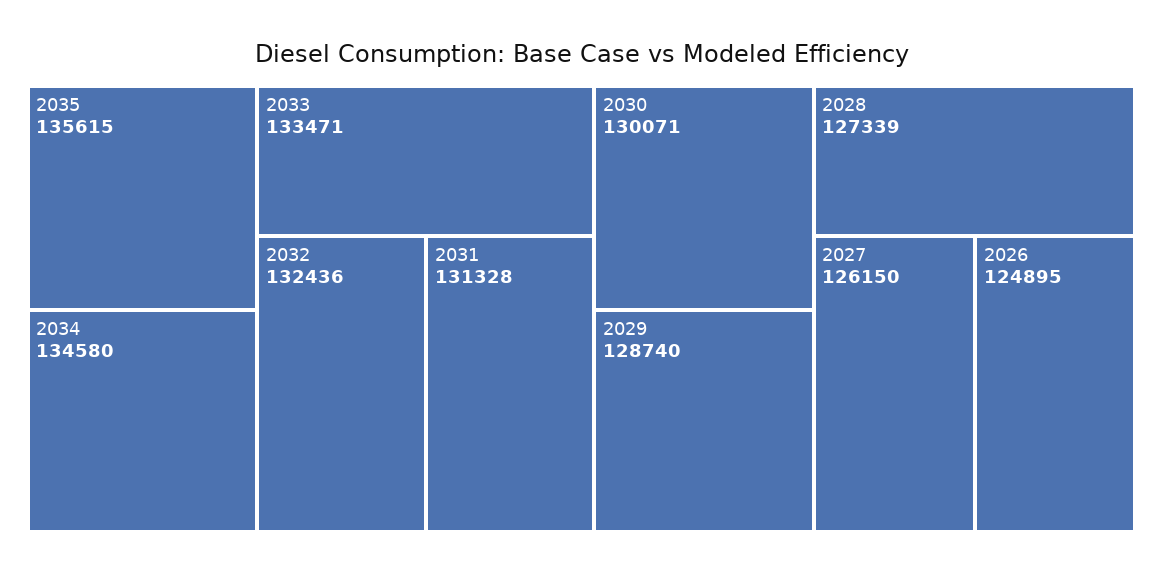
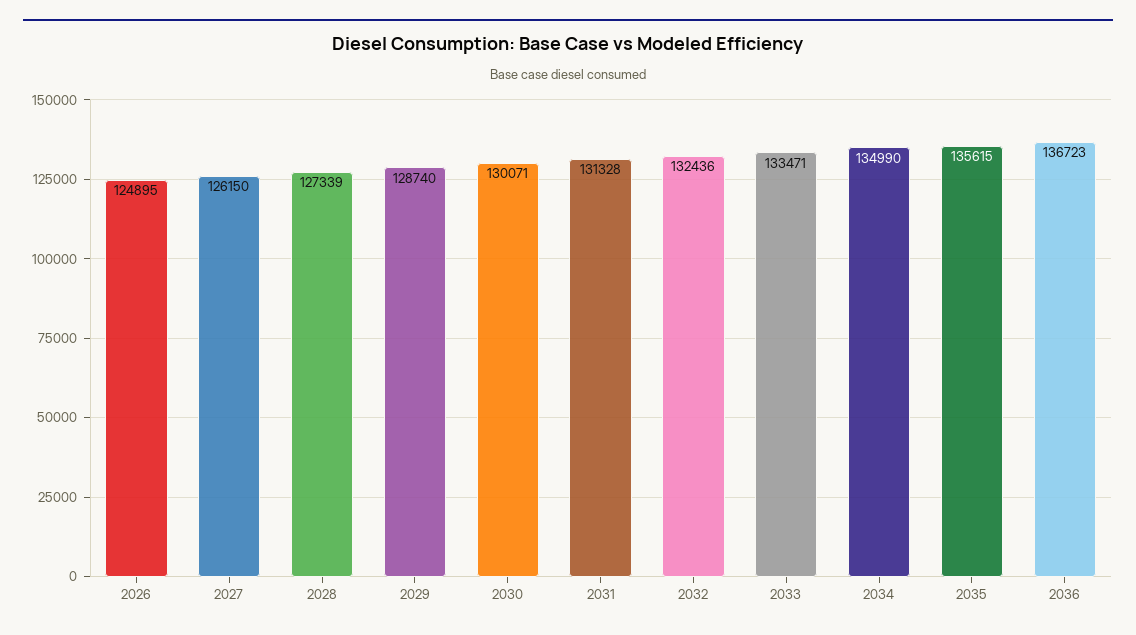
2034: 134580 -> 134990
2036: none -> 136723

